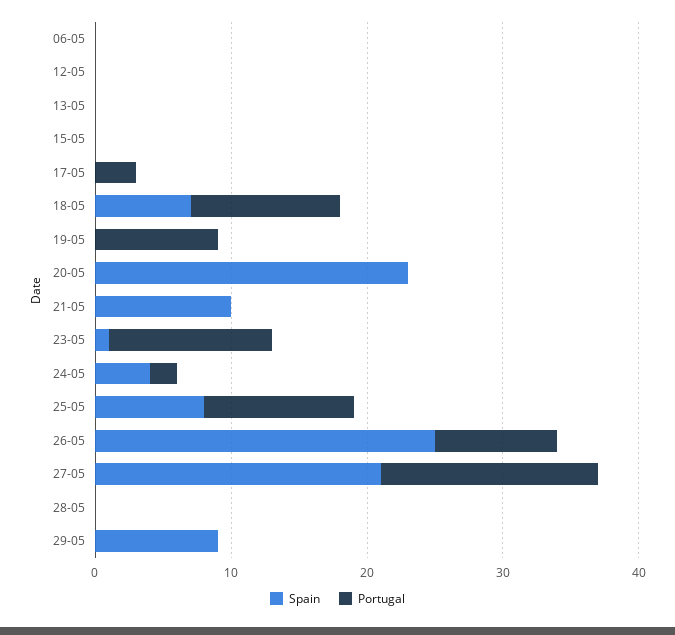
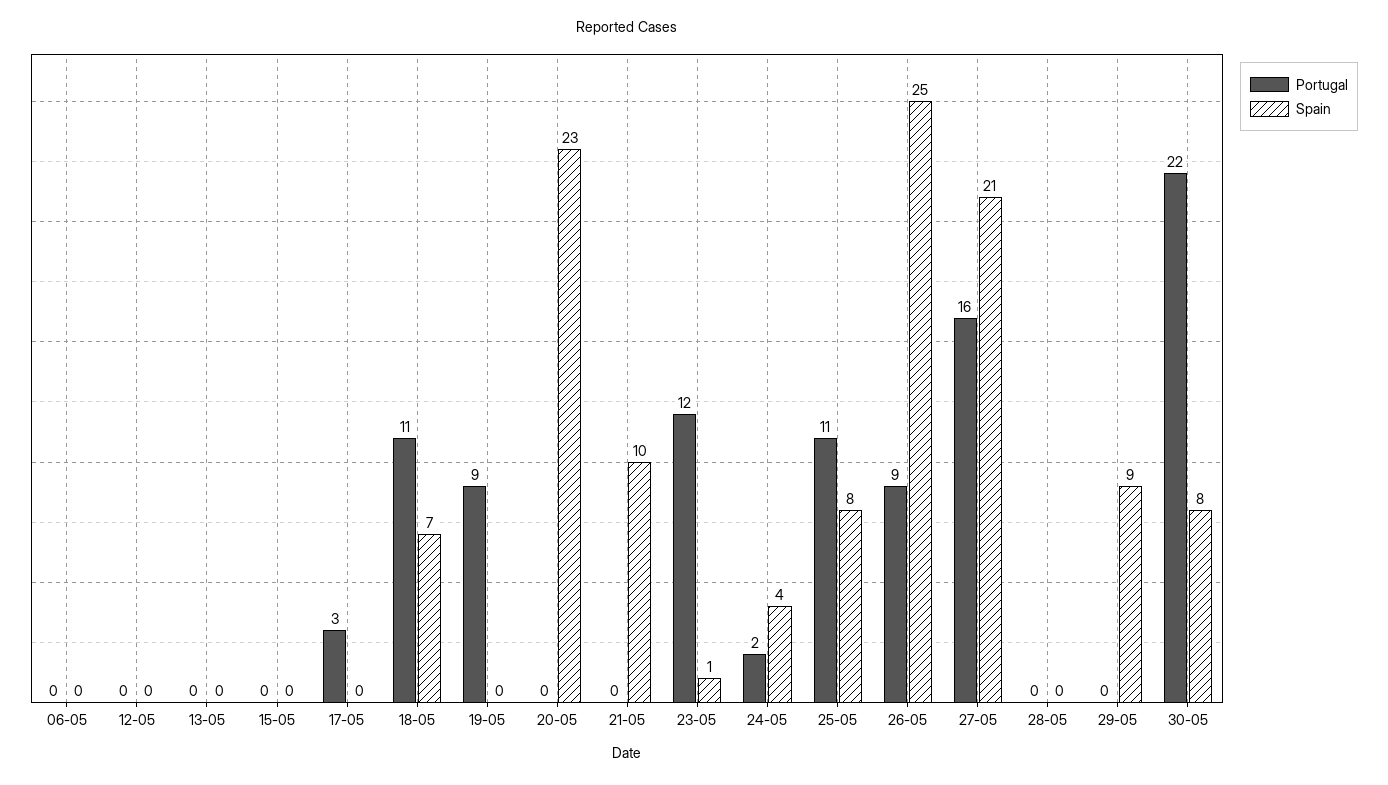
Portugal, 30-05: none -> 22
Spain, 30-05: none -> 8

